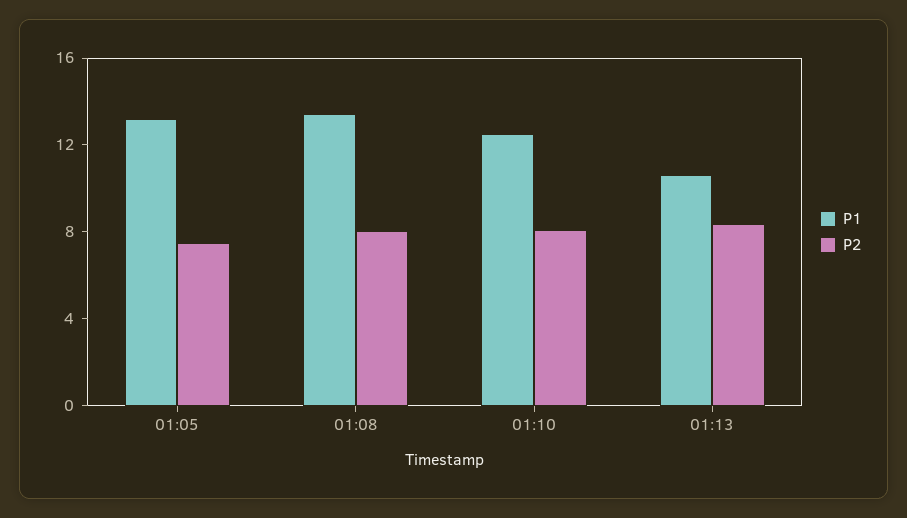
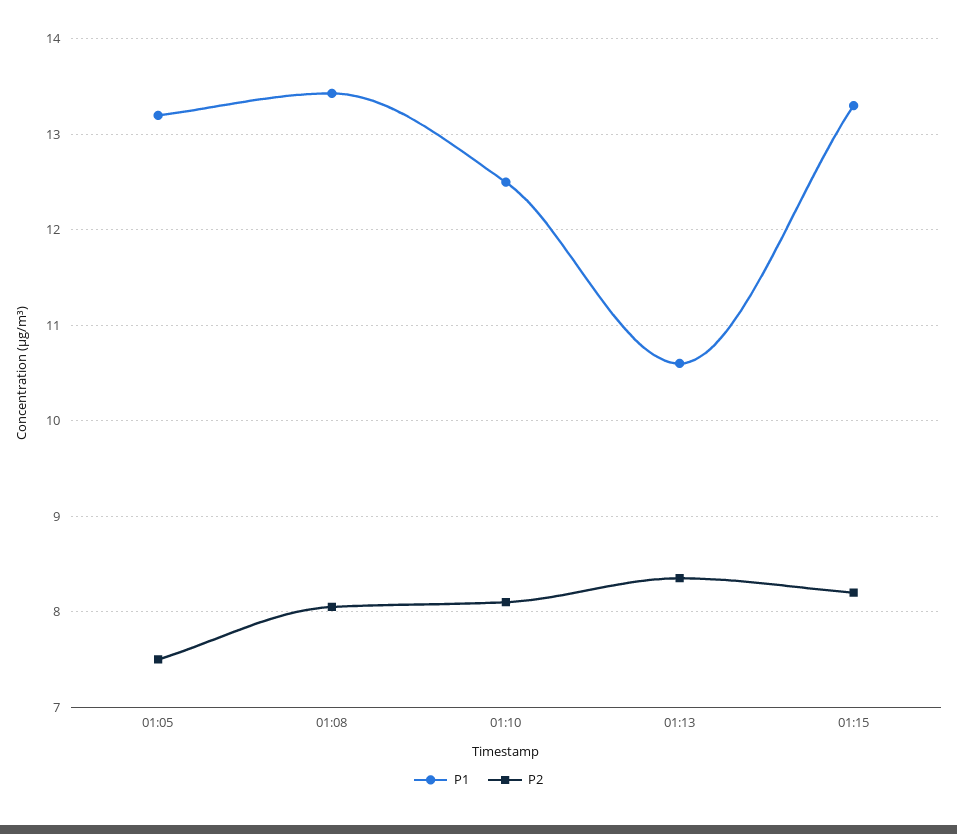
P1, 01:15: none -> 13.3
P2, 01:15: none -> 8.2

